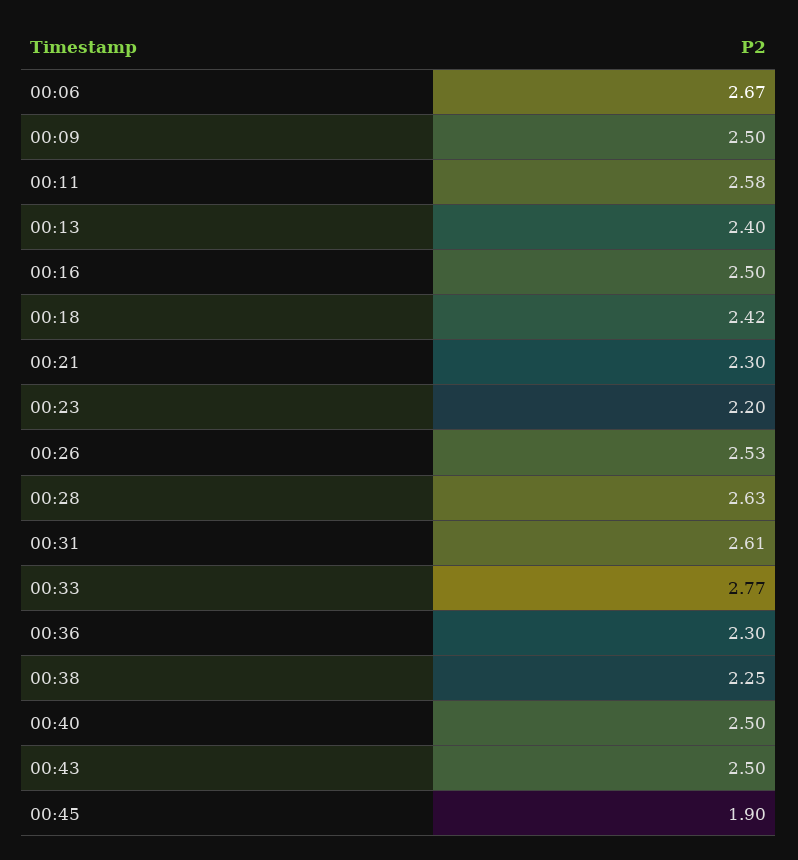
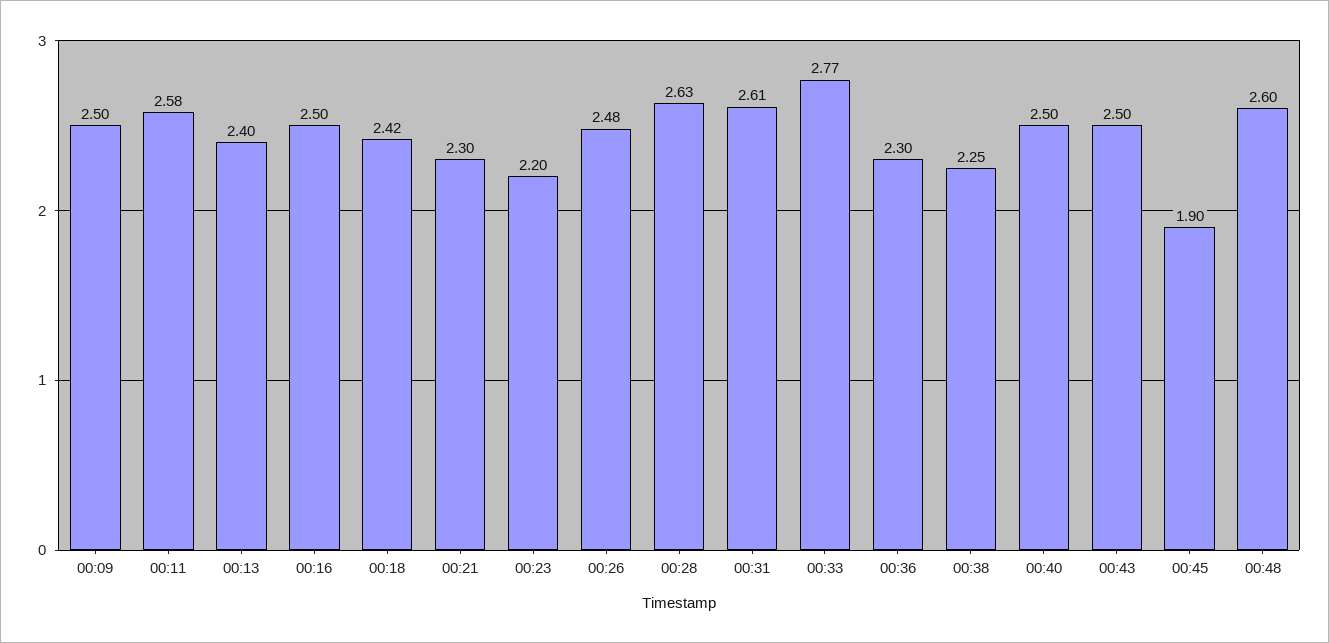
00:06: 2.67 -> none
00:26: 2.53 -> 2.48
00:48: none -> 2.6

